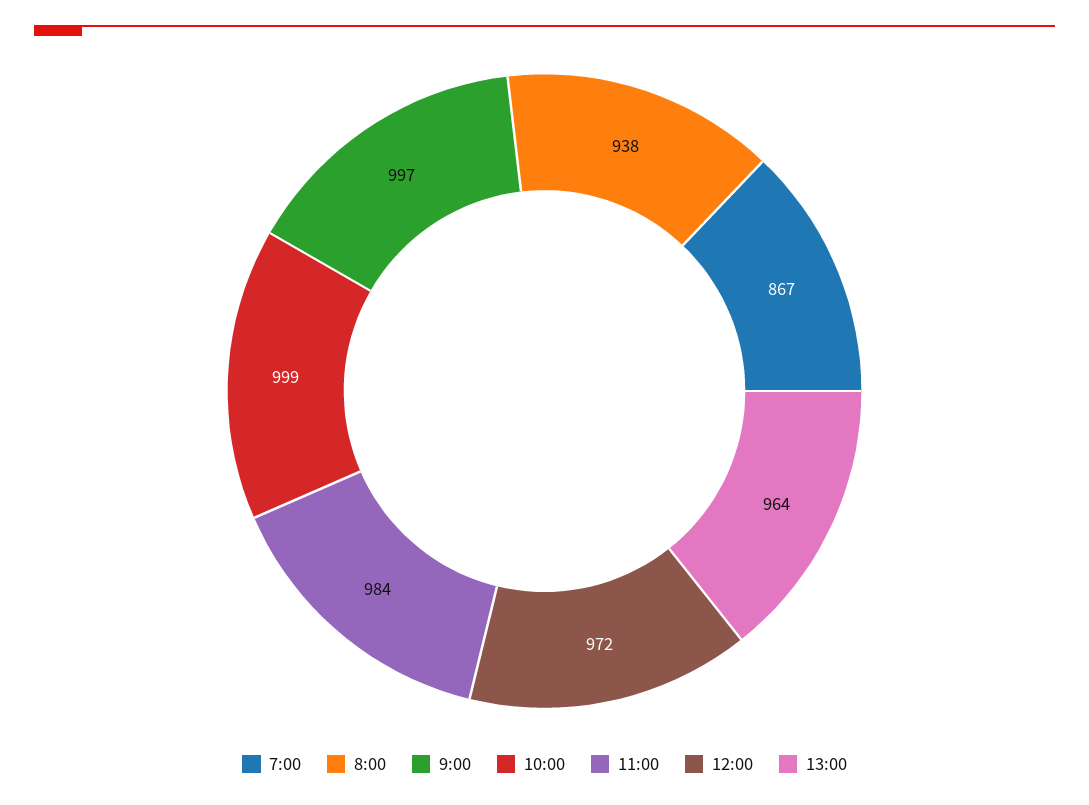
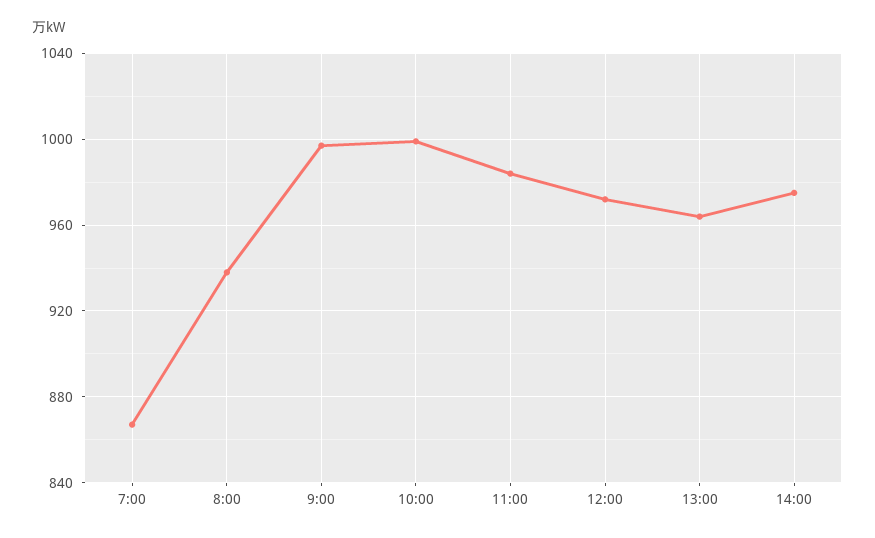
14:00: none -> 975

